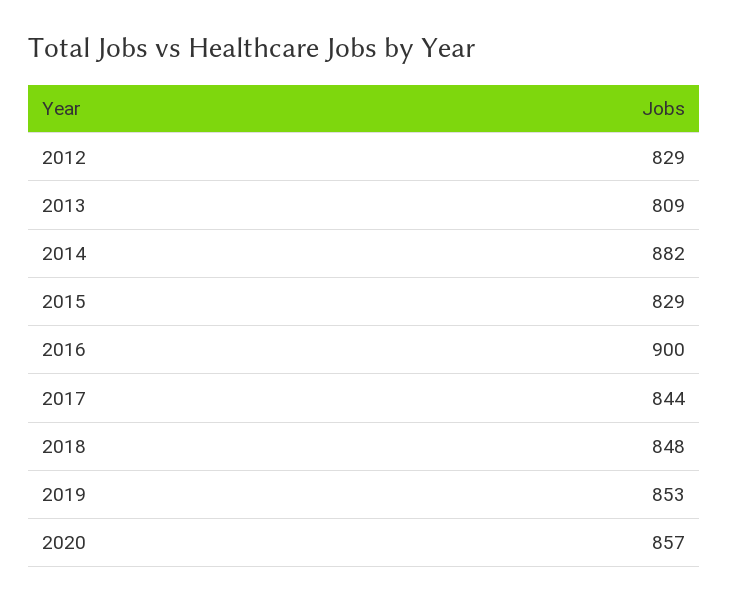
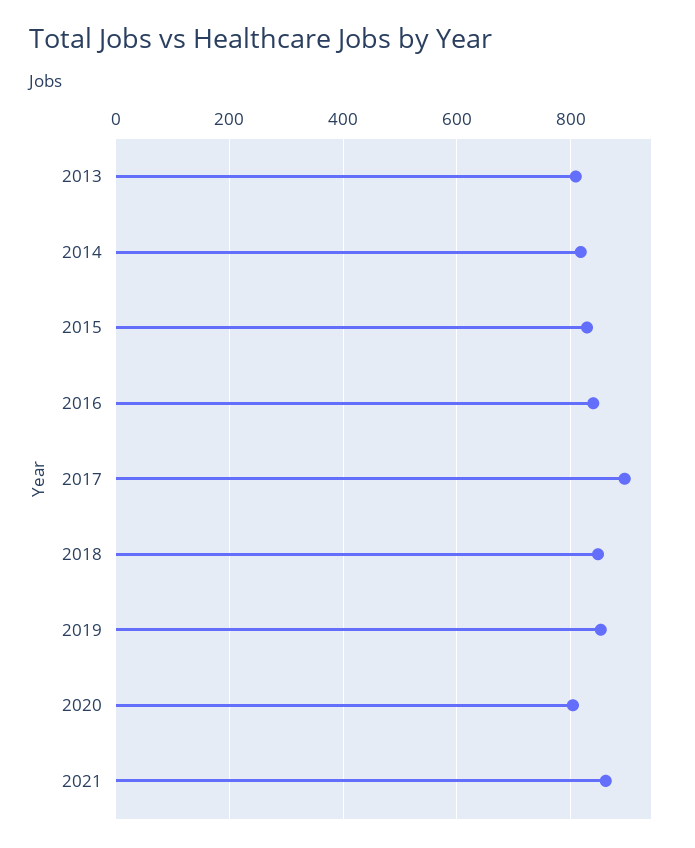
2012: 829 -> none
2014: 882 -> 820
2016: 900 -> 840
2017: 844 -> 900
2020: 857 -> 800
2021: none -> 860

